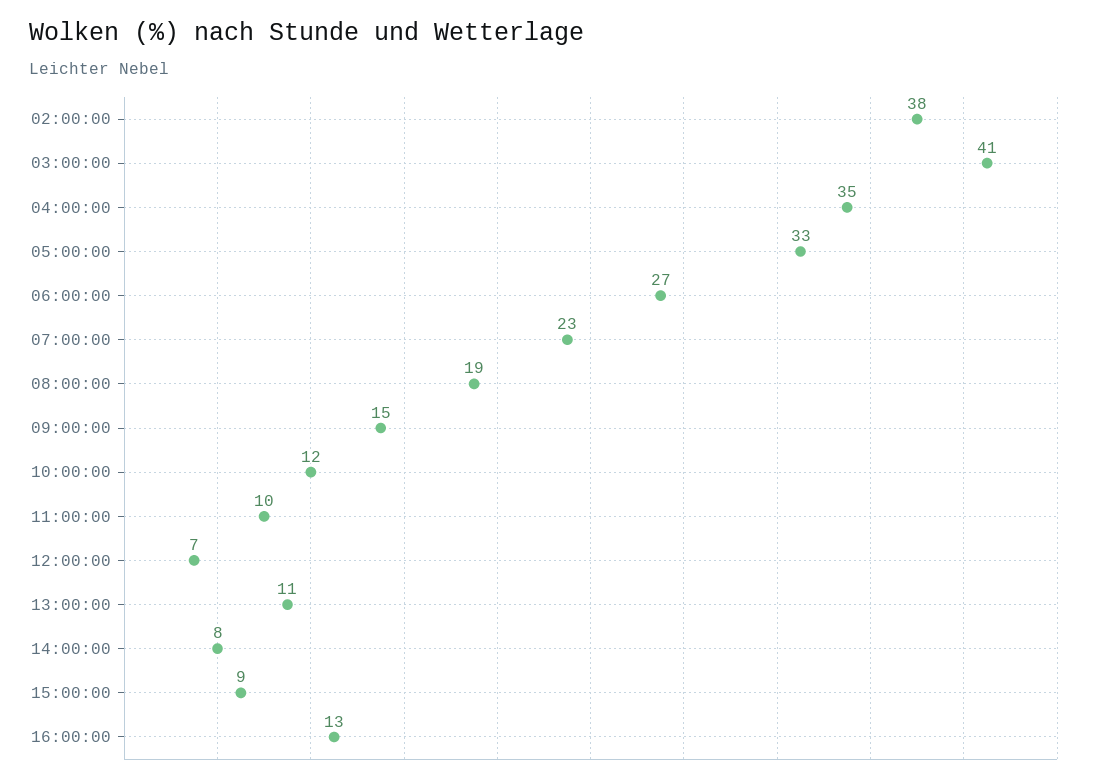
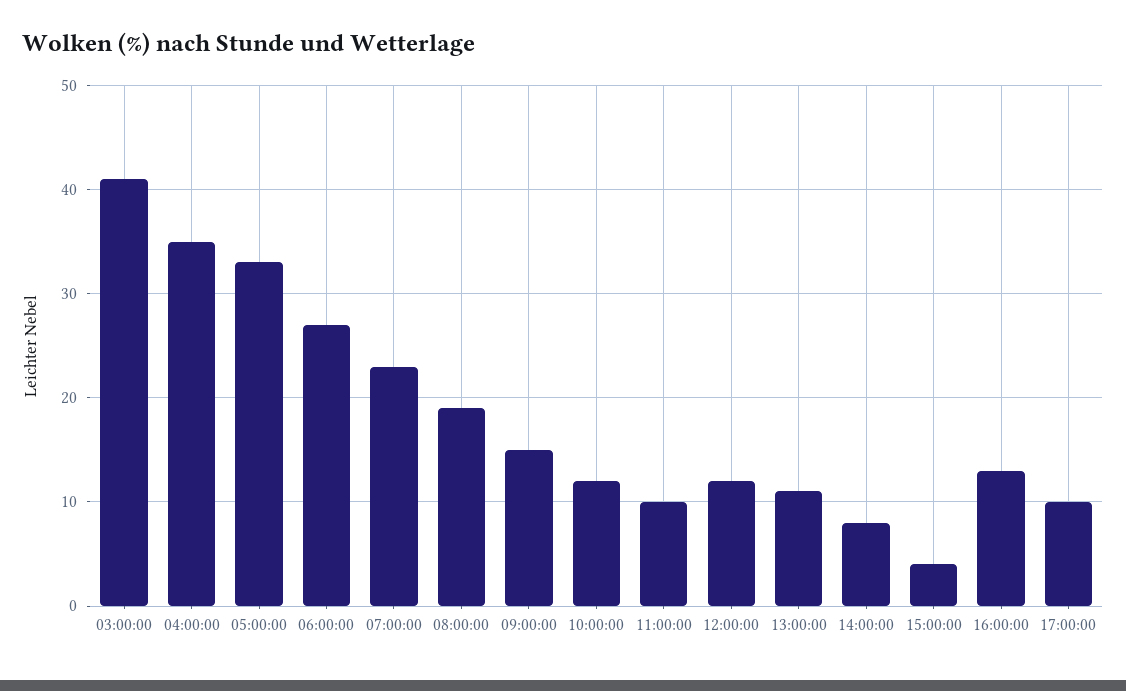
02:00:00: 38 -> none
12:00:00: 7 -> 12
15:00:00: 9 -> 4
17:00:00: none -> 10

